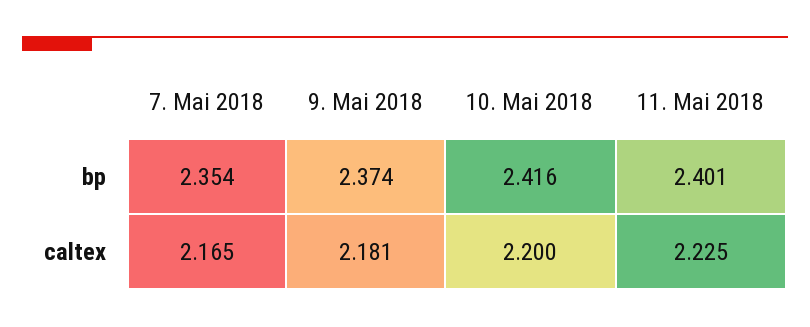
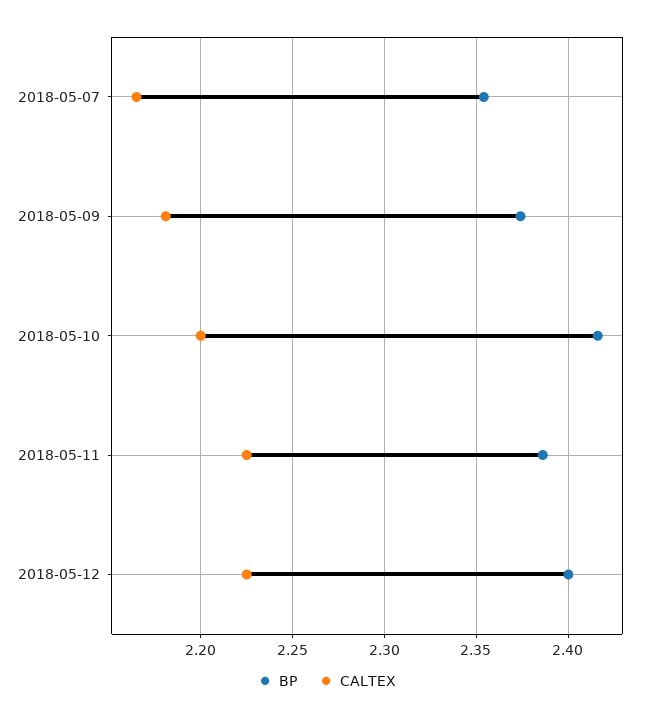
bp, 11. Mai 2018: 2.401 -> 2.385
bp, 2018-05-12: none -> 2.4
caltex, 2018-05-12: none -> 2.225

